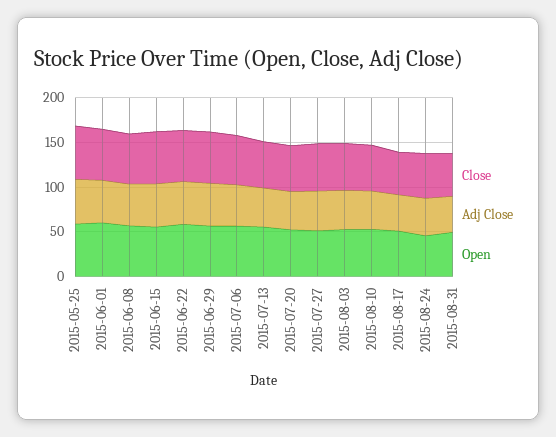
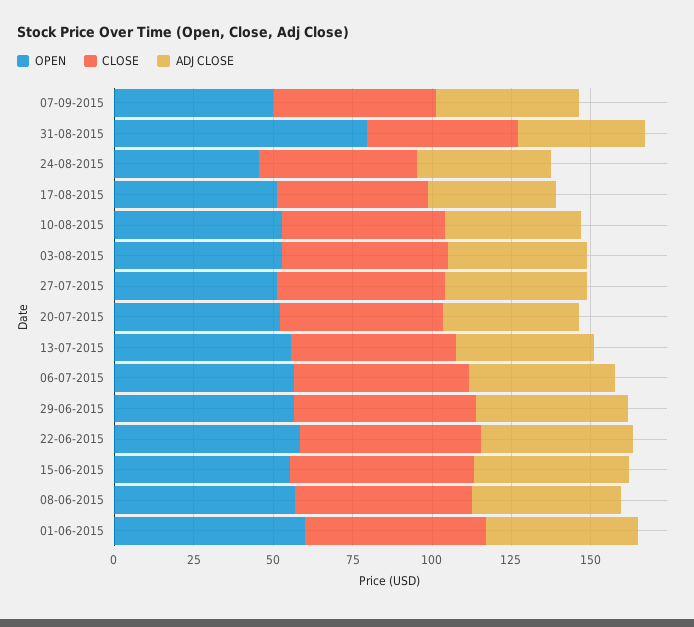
Close, 2015-05-25: 60 -> none
Adj Close, 2015-05-25: 50 -> none
Open, 2015-05-25: 60 -> none
Open, 2015-08-31: 50 -> 80
Open, 07-09-2015: none -> 50
Close, 07-09-2015: none -> 50
Adj Close, 07-09-2015: none -> 45

